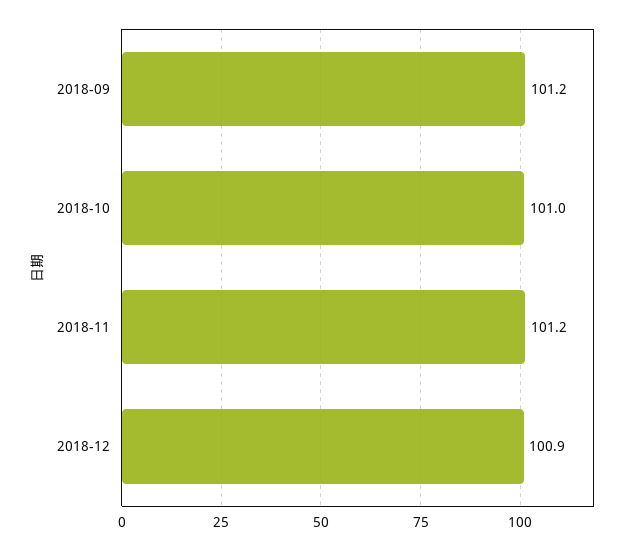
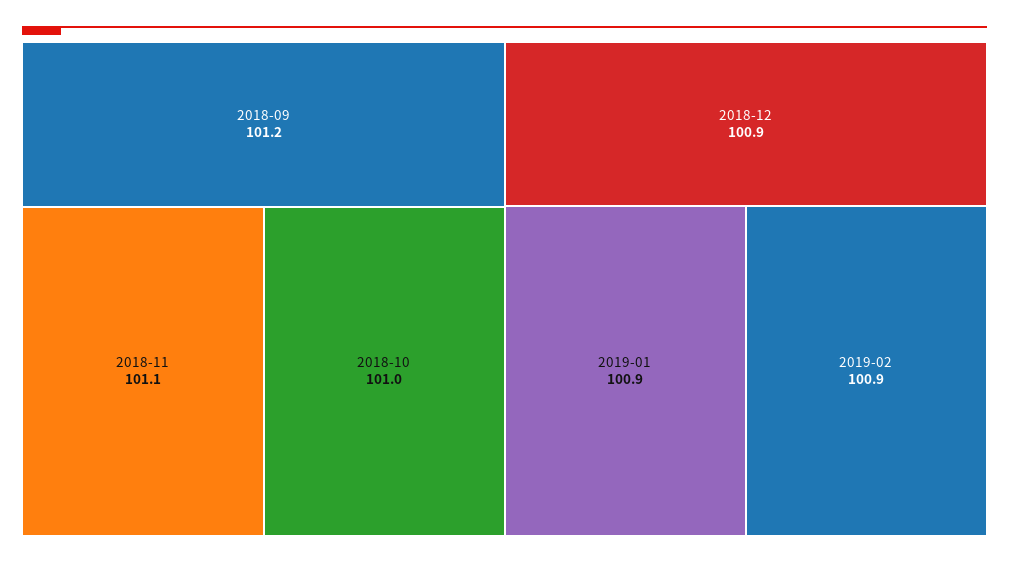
2018-11: 101.2 -> 101.1
2019-01: none -> 100.9
2019-02: none -> 100.9

